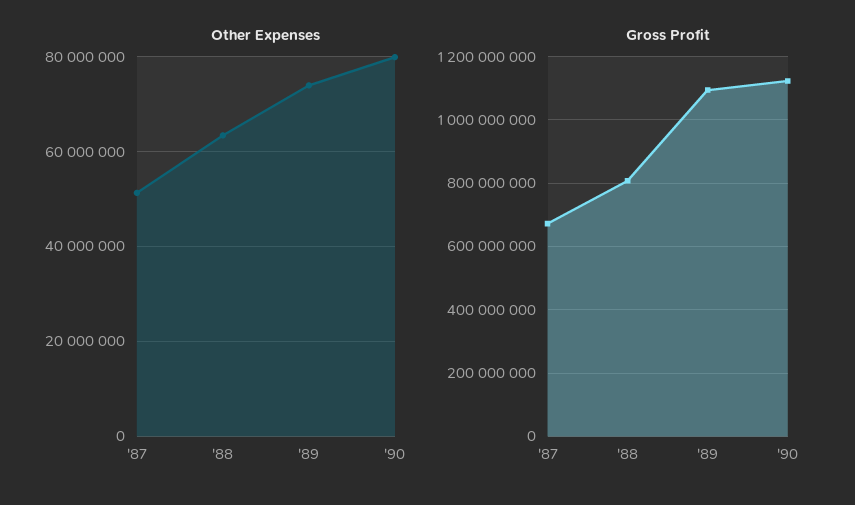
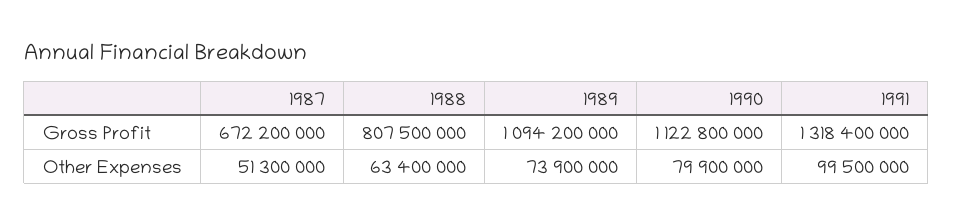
Gross Profit, 1991: none -> 1318400000
Other Expenses, 1991: none -> 99500000

